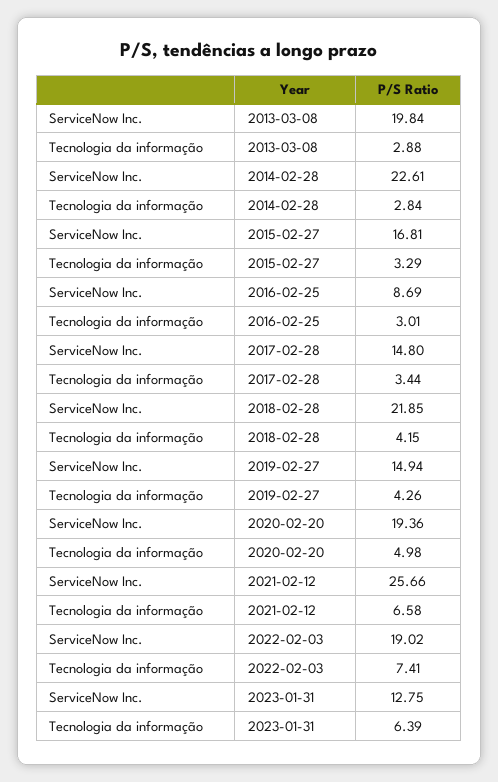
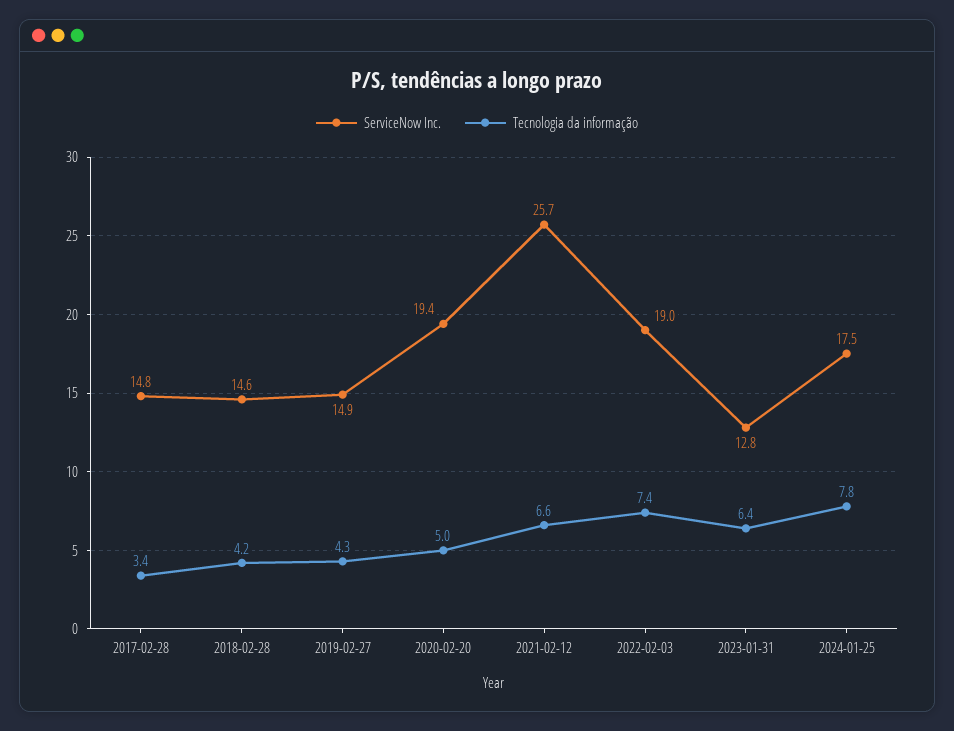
ServiceNow Inc., 2013-03-08: 19.84 -> none
Tecnologia da informação, 2013-03-08: 2.88 -> none
ServiceNow Inc., 2014-02-28: 22.61 -> none
Tecnologia da informação, 2014-02-28: 2.84 -> none
ServiceNow Inc., 2015-02-27: 16.81 -> none
Tecnologia da informação, 2015-02-27: 3.29 -> none
ServiceNow Inc., 2016-02-25: 8.69 -> none
Tecnologia da informação, 2016-02-25: 3.01 -> none
ServiceNow Inc., 2018-02-28: 21.85 -> 14.6
ServiceNow Inc., 2024-01-25: none -> 17.5
Tecnologia da informação, 2024-01-25: none -> 7.8

